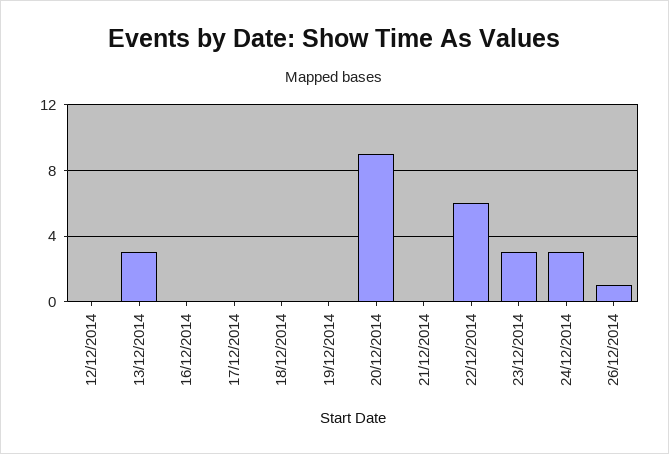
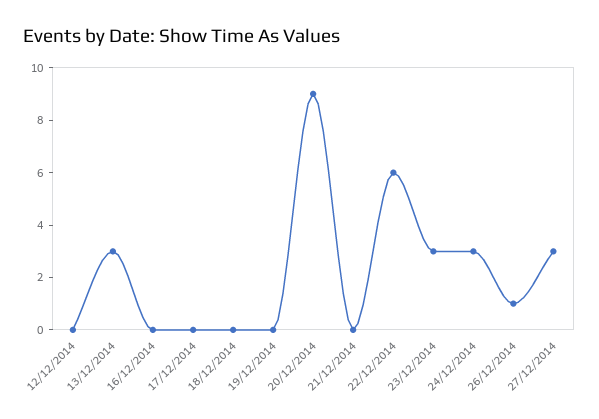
27/12/2014: none -> 3

